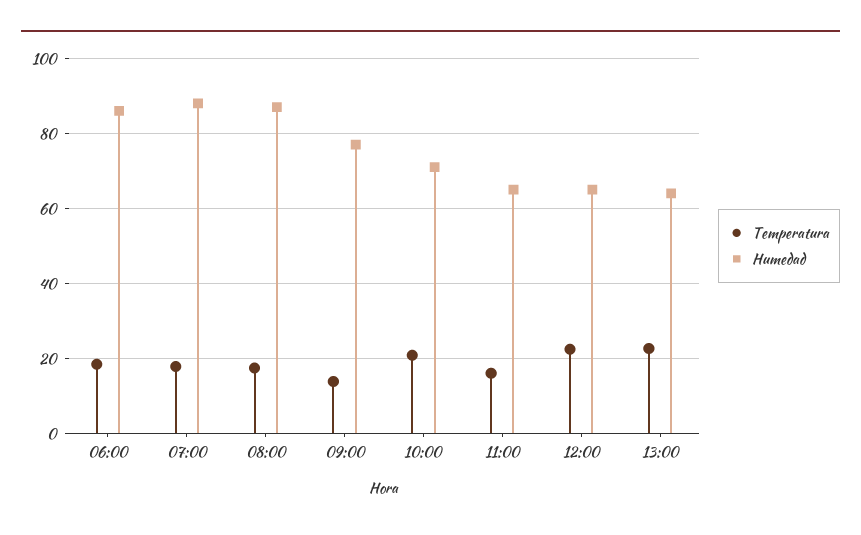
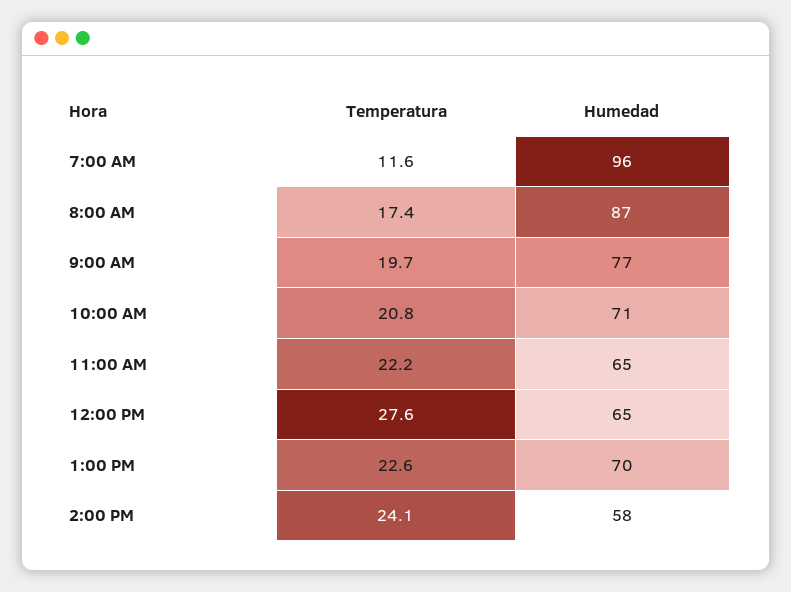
Temperatura, 06:00: 18 -> none
Humedad, 06:00: 86 -> none
Temperatura, 07:00: 18 -> 11.6
Humedad, 07:00: 88 -> 96
Temperatura, 09:00: 14 -> 19.7
Temperatura, 11:00: 16 -> 22.2
Temperatura, 12:00: 22 -> 27.6
Humedad, 13:00: 64 -> 70
Temperatura, 2:00 PM: none -> 24.1
Humedad, 2:00 PM: none -> 58

